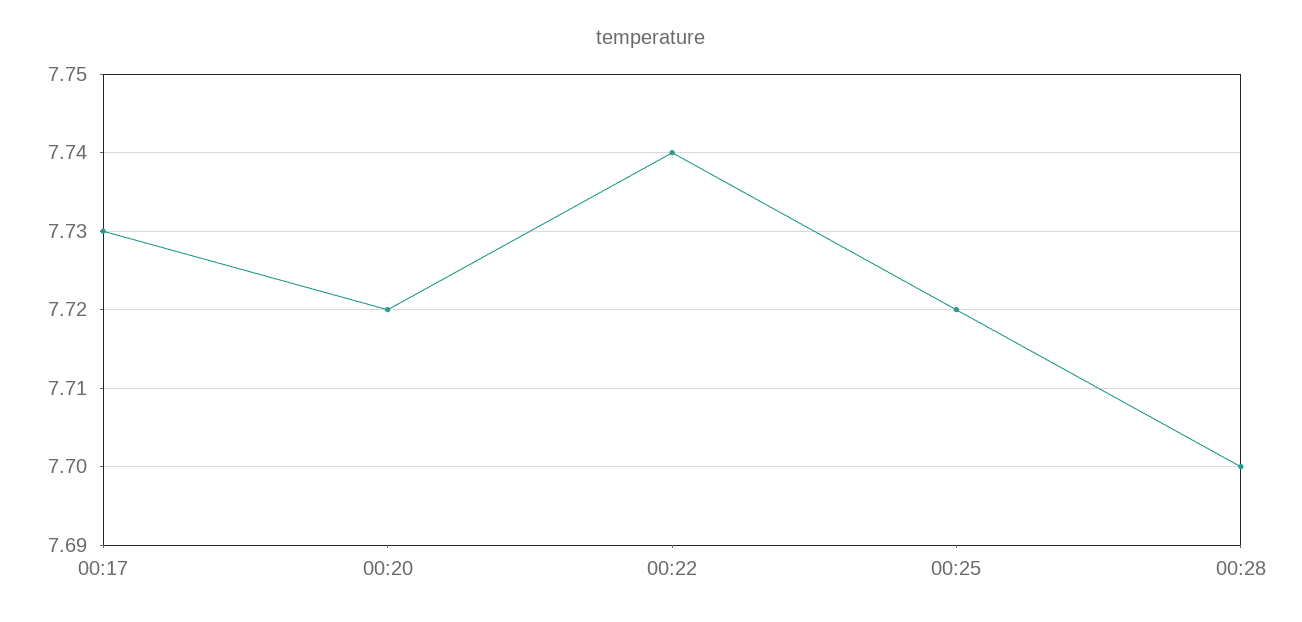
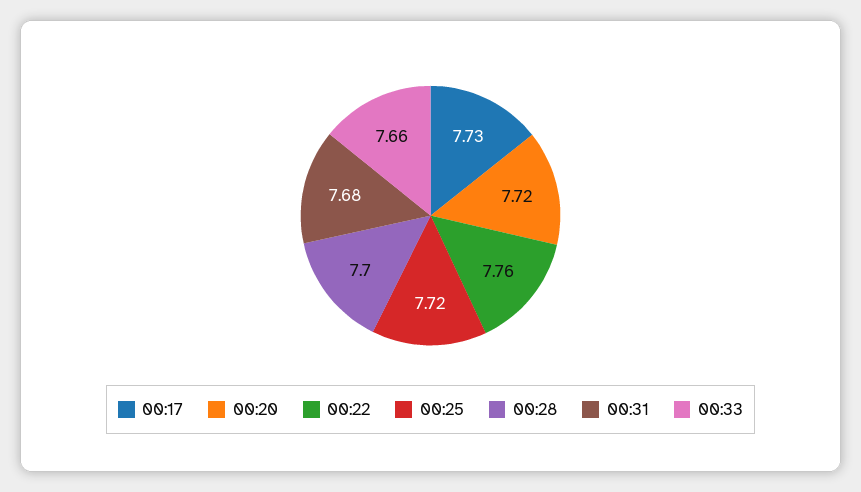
00:22: 7.74 -> 7.76
00:31: none -> 7.68
00:33: none -> 7.66

